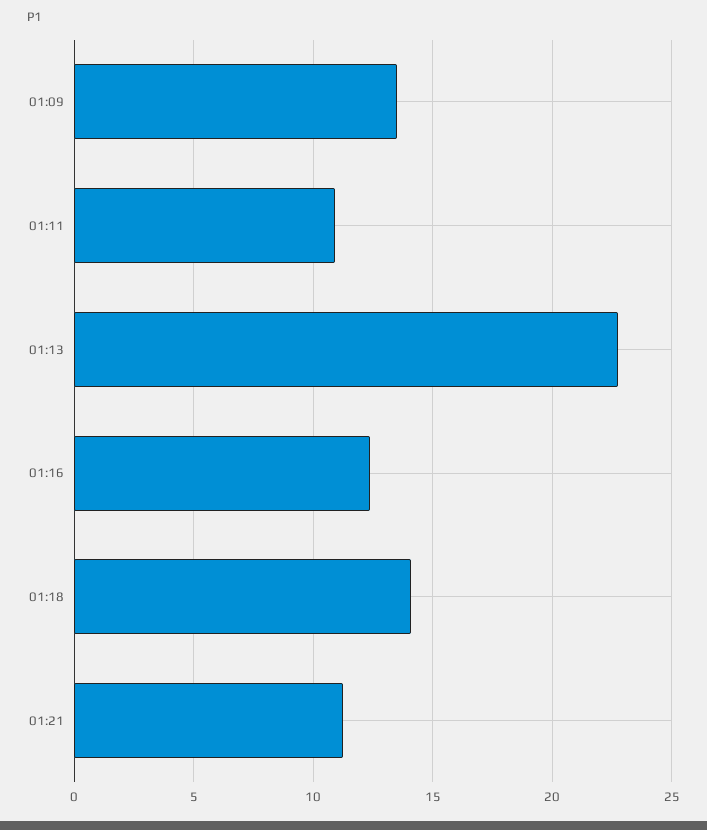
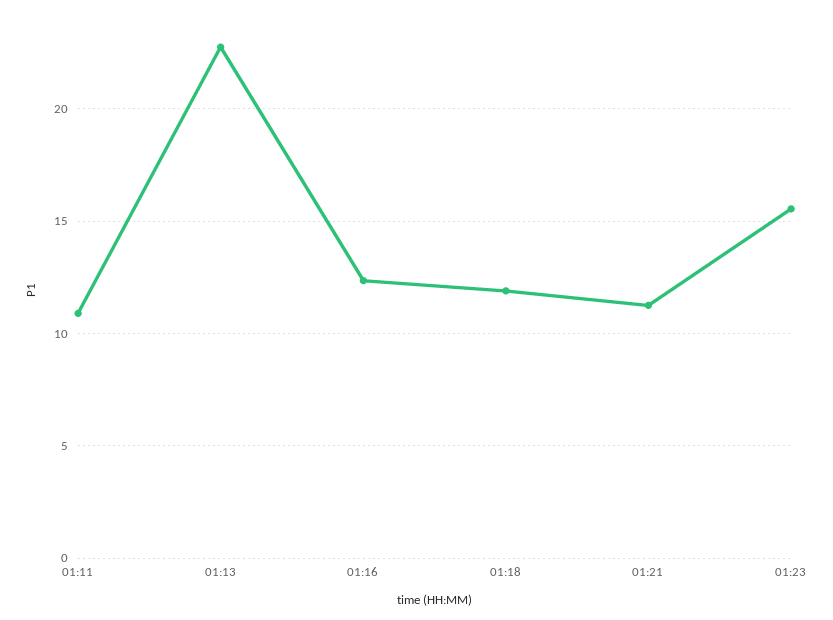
01:09: 13.5 -> none
01:18: 14 -> 12
01:23: none -> 15.5

